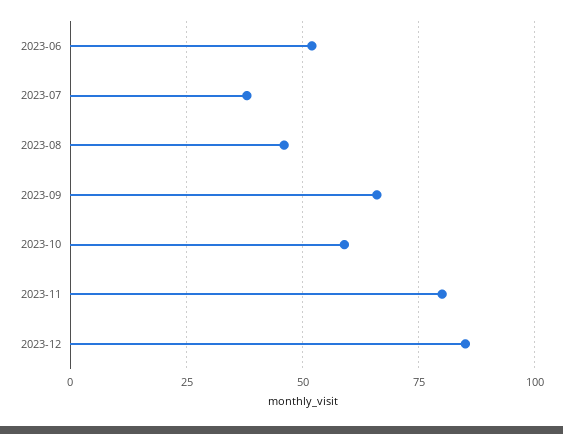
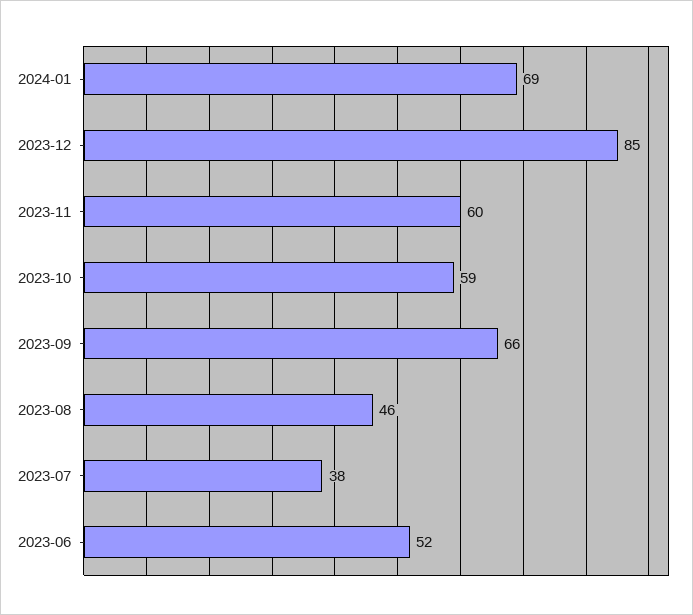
2023-11: 80 -> 60
2024-01: none -> 69

